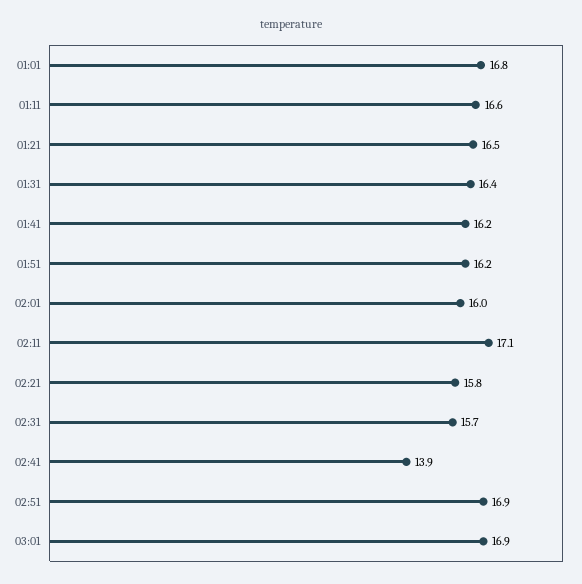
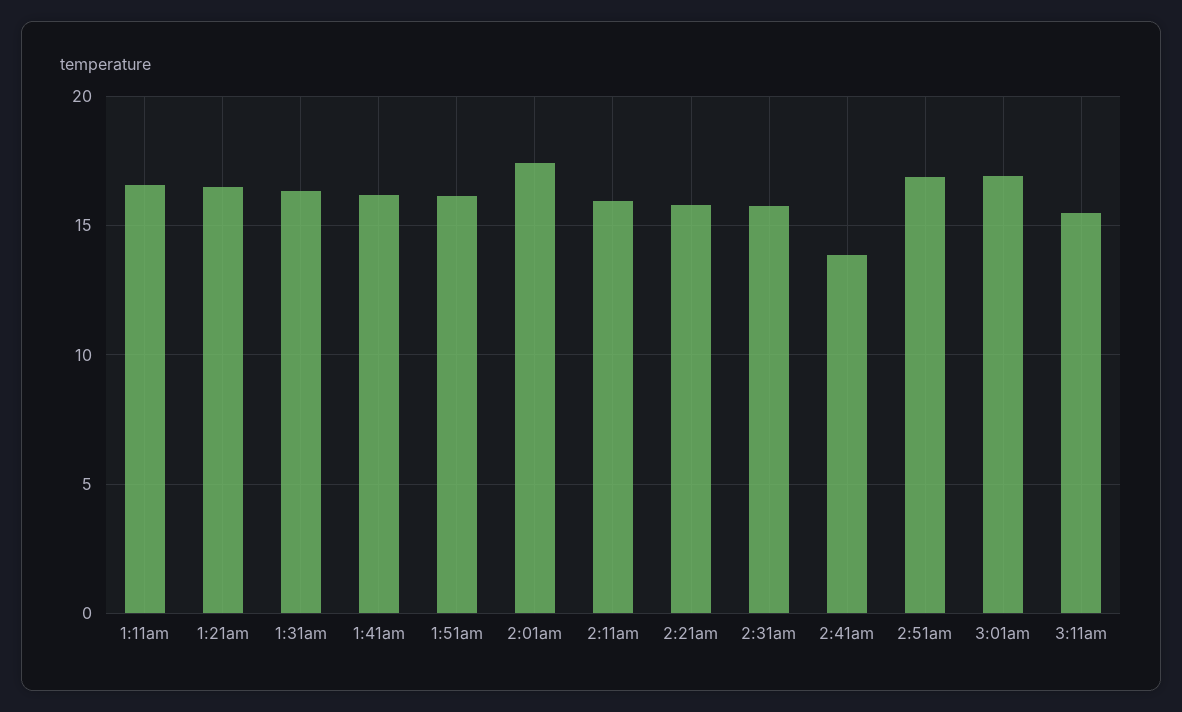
01:01: 16.8 -> none
02:01: 16 -> 17.5
02:11: 17.1 -> 16
3:11am: none -> 15.5

